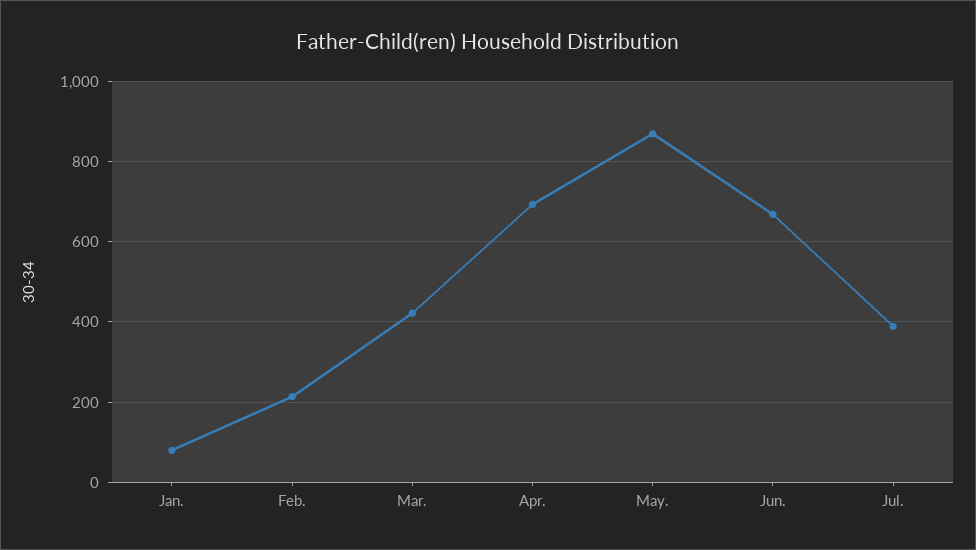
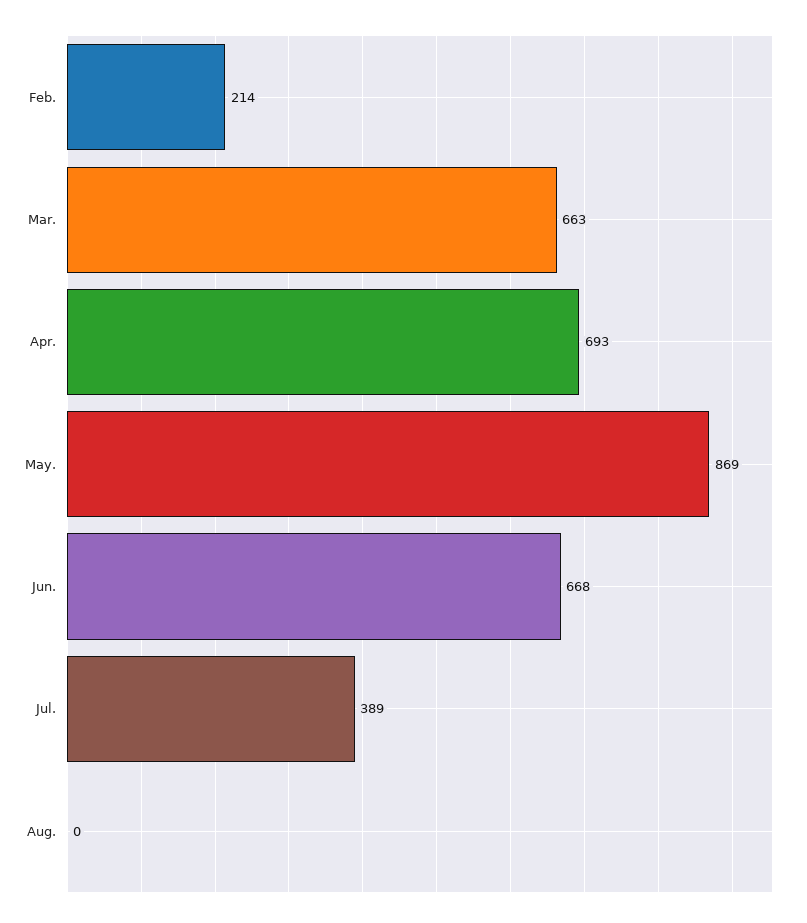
Jan.: 80 -> none
Mar.: 420 -> 663
Aug.: none -> 0

